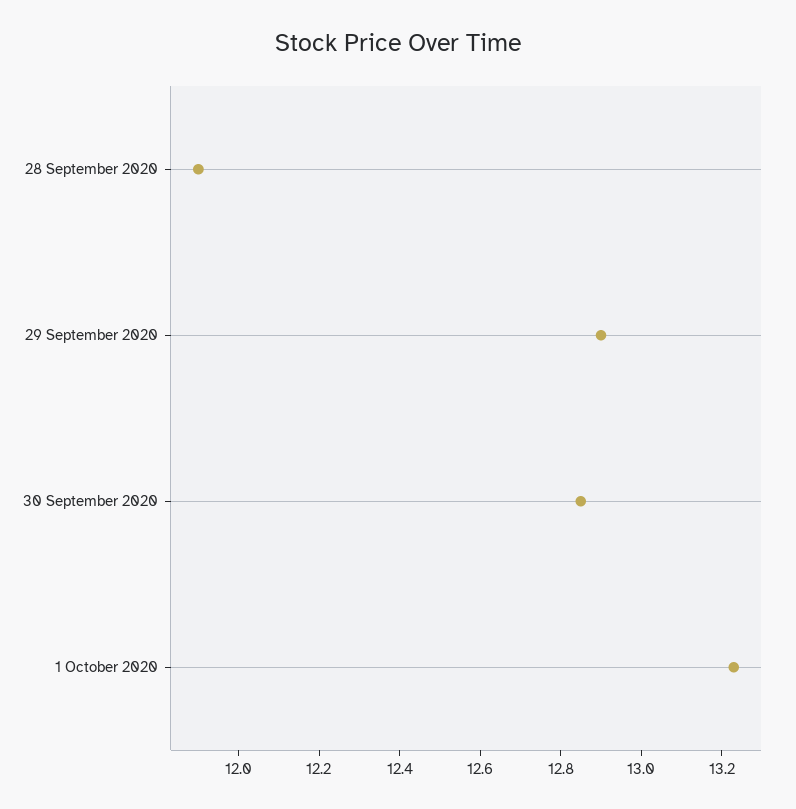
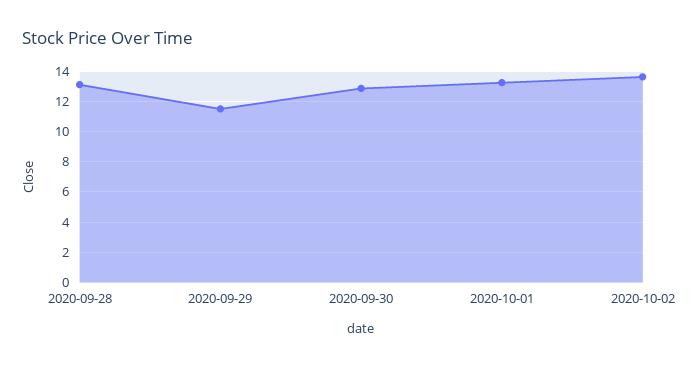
28 September 2020: 11.9 -> 13
29 September 2020: 12.9 -> 11.5
2020-10-02: none -> 13.5

